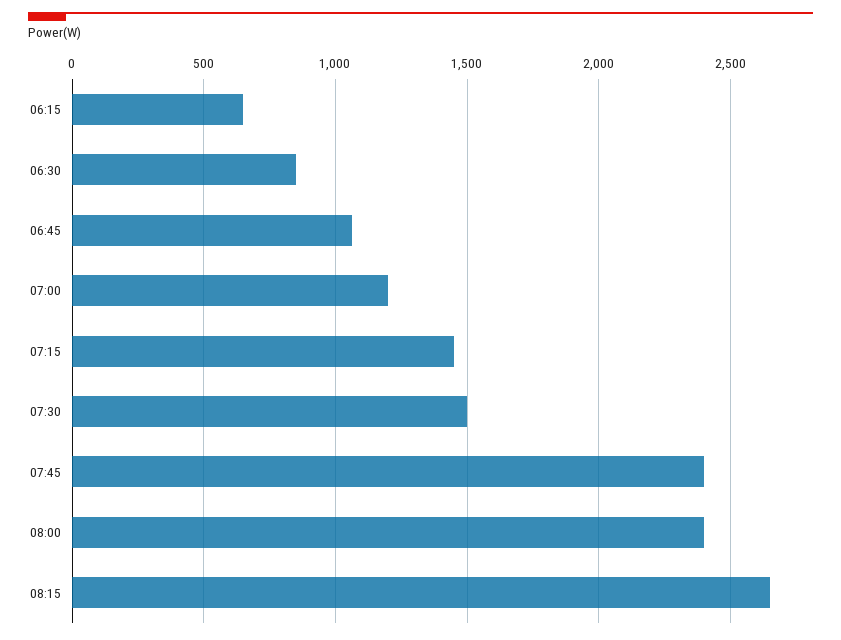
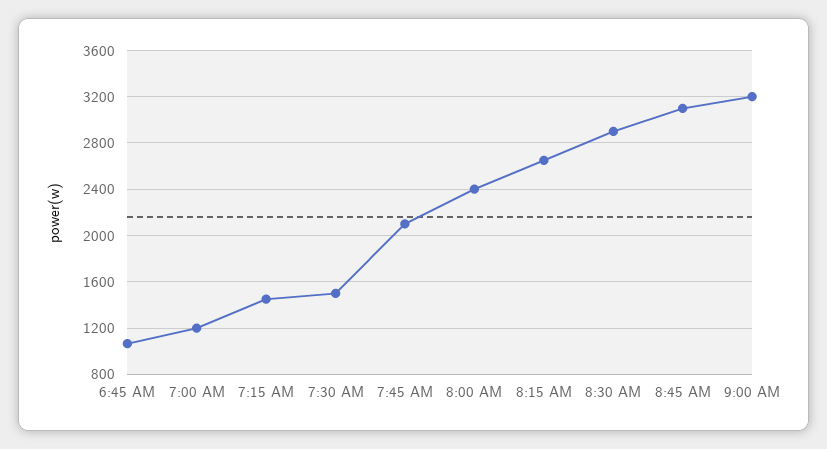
06:15: 650 -> none
06:30: 850 -> none
07:45: 2400 -> 2100
8:30 AM: none -> 2900
8:45 AM: none -> 3100
9:00 AM: none -> 3200

